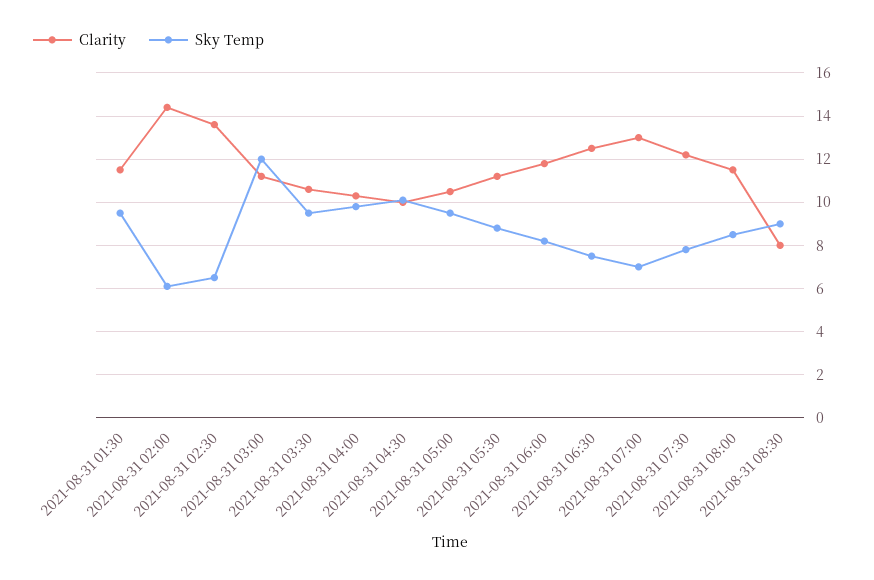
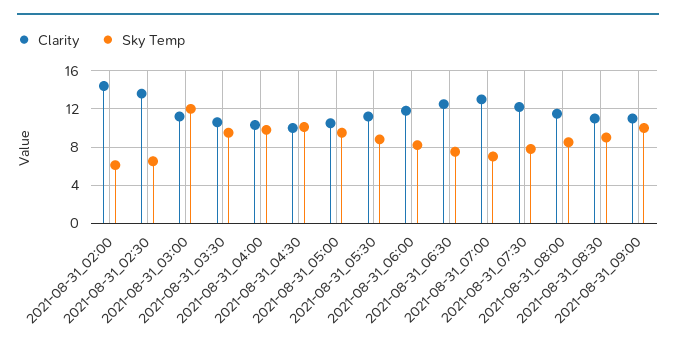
Clarity, 2021-08-31 01:30: 11.5 -> none
Sky Temp, 2021-08-31 01:30: 9.5 -> none
Clarity, 2021-08-31 08:30: 8 -> 11
Clarity, 2021-08-31_09:00: none -> 11
Sky Temp, 2021-08-31_09:00: none -> 10

